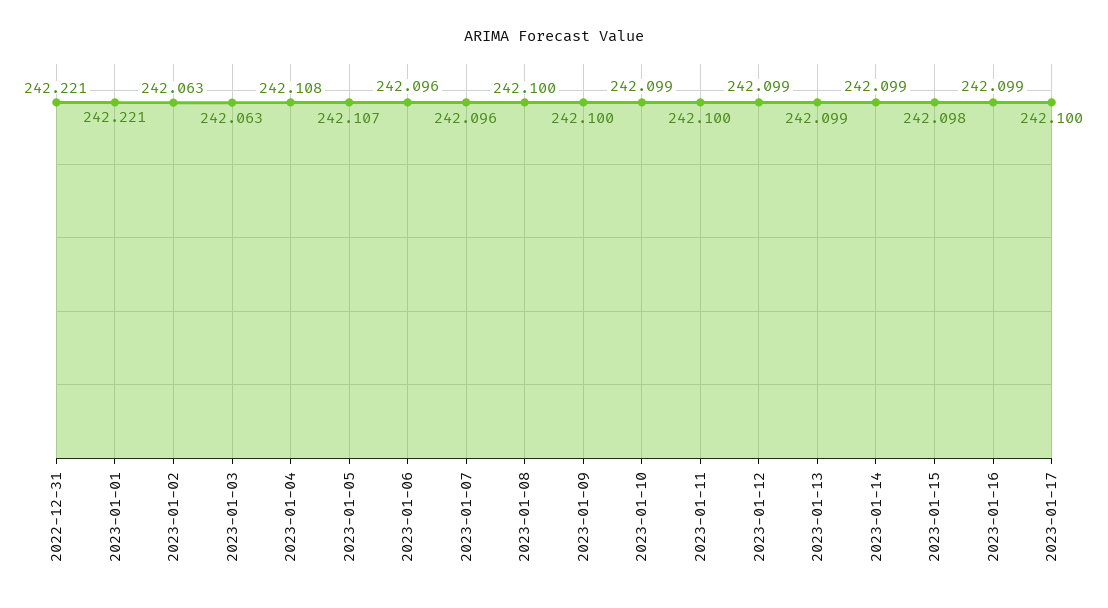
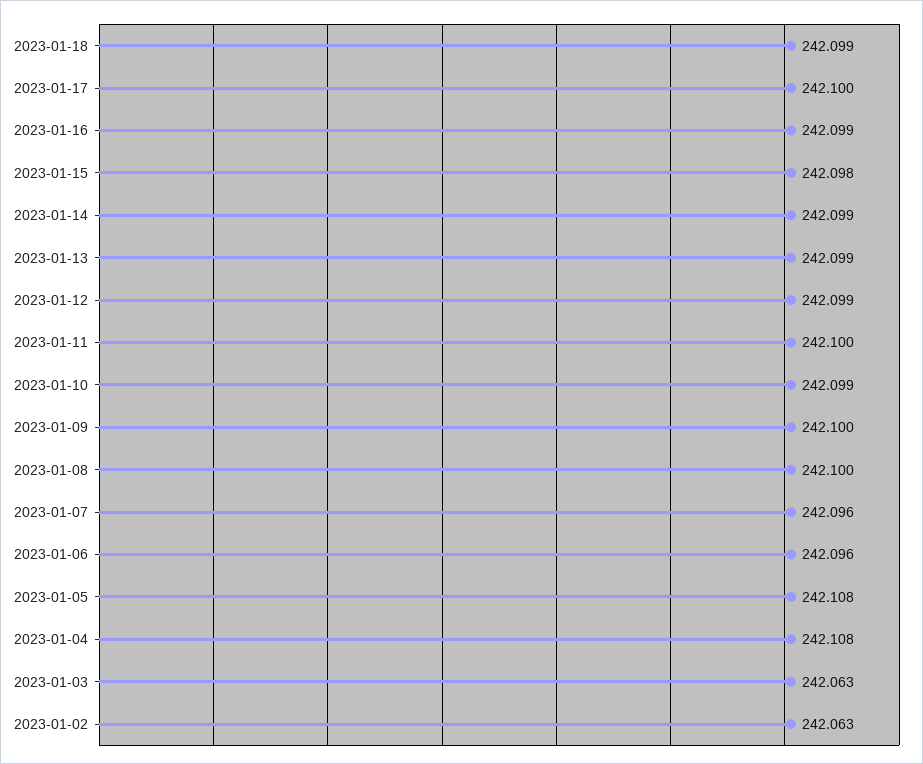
2022-12-31: 242.221 -> none
2023-01-01: 242.221 -> none
2023-01-05: 242.107 -> 242.108
2023-01-18: none -> 242.099

